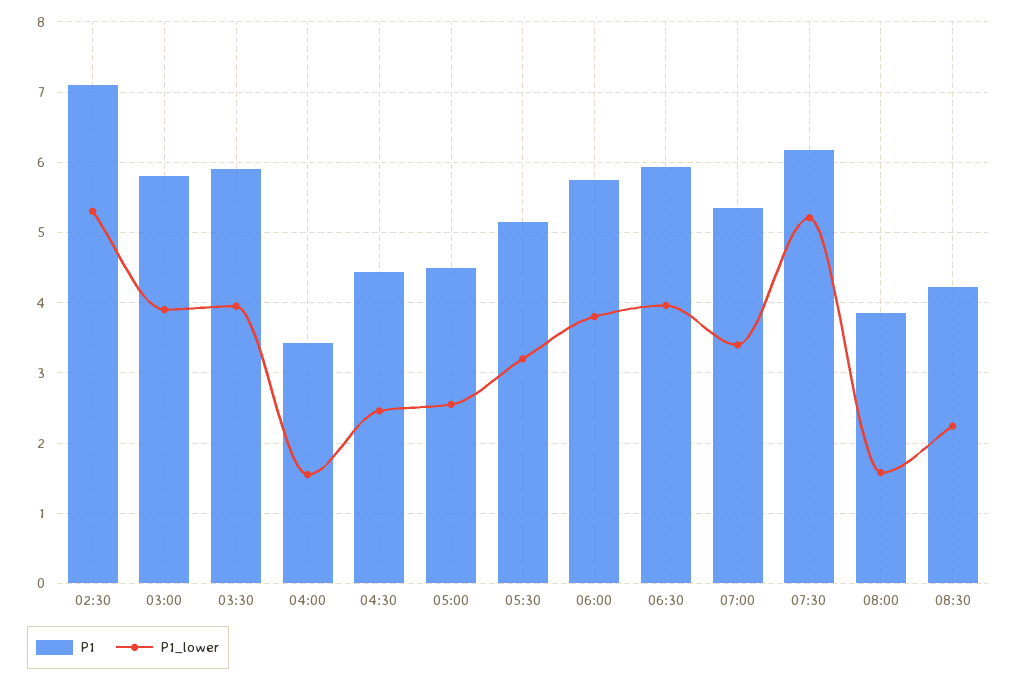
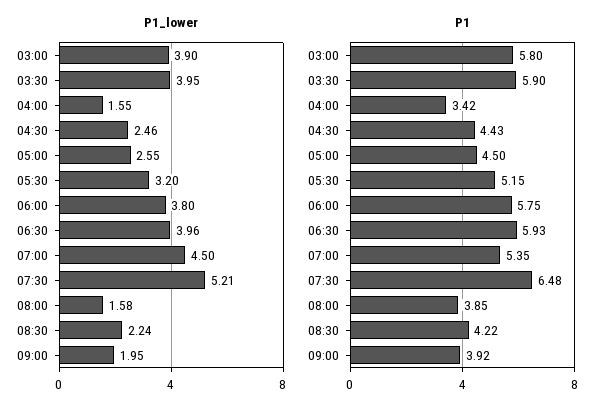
P1, 02:30: 7.1 -> none
P1_lower, 02:30: 5.3 -> none
P1_lower, 07:00: 3.4 -> 4.5
P1, 07:30: 6.2 -> 6.48
P1_lower, 09:00: none -> 1.95
P1, 09:00: none -> 3.92

